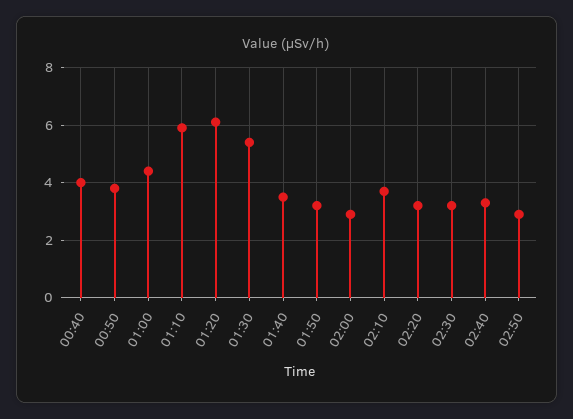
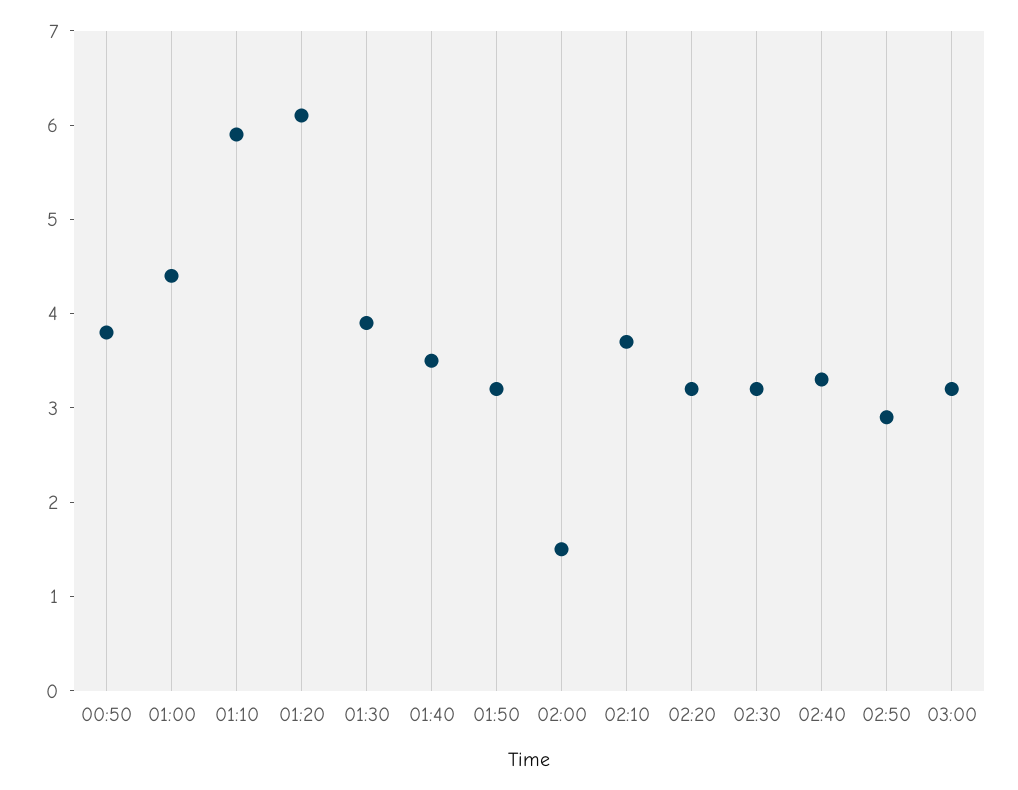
00:40: 4 -> none
01:30: 5.5 -> 3.9
02:00: 3 -> 1.5
03:00: none -> 3.2

